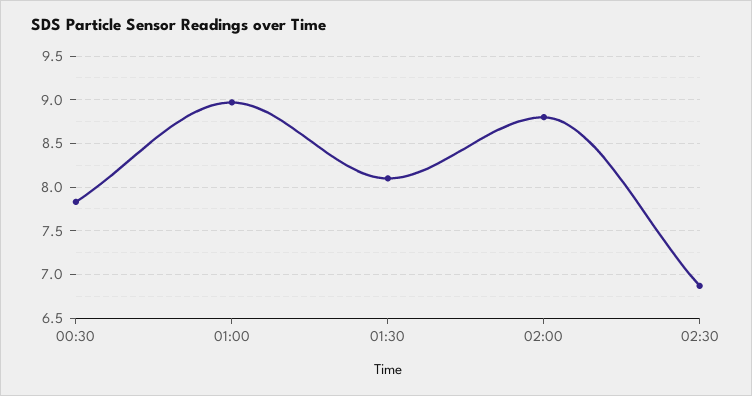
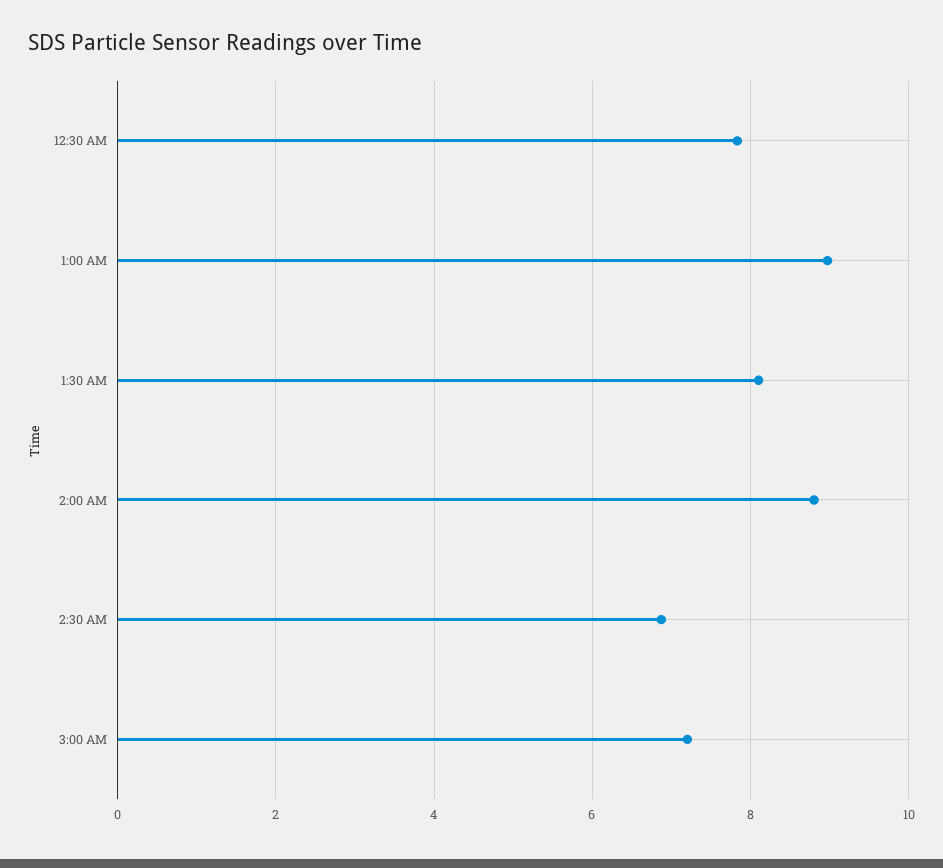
3:00 AM: none -> 7.2

